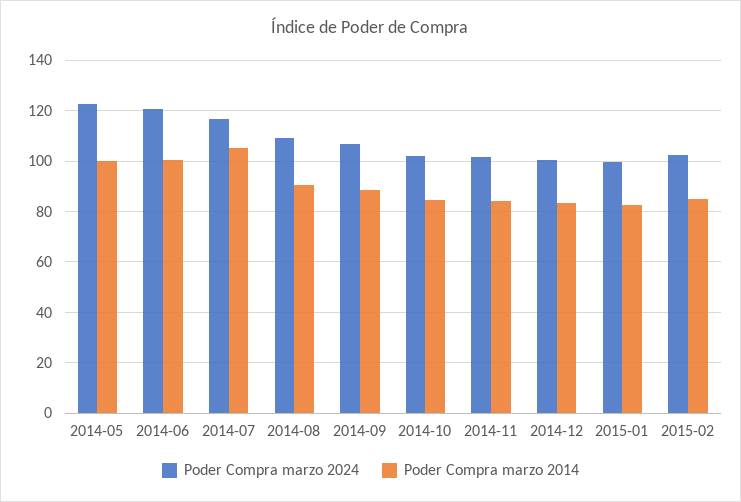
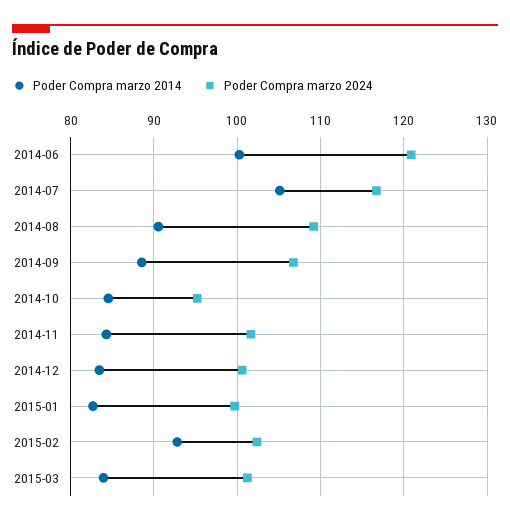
Poder Compra marzo 2024, 2014-05: 122.5 -> none
Poder Compra marzo 2014, 2014-05: 100 -> none
Poder Compra marzo 2024, 2014-10: 102.5 -> 95
Poder Compra marzo 2014, 2015-02: 85 -> 93
Poder Compra marzo 2014, 2015-03: none -> 84
Poder Compra marzo 2024, 2015-03: none -> 101

